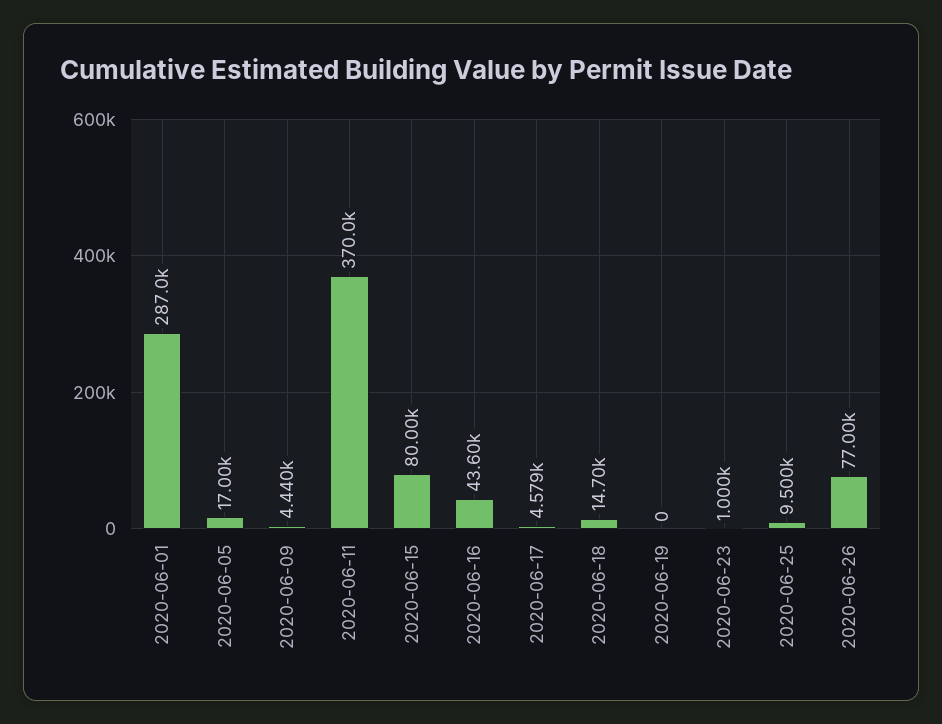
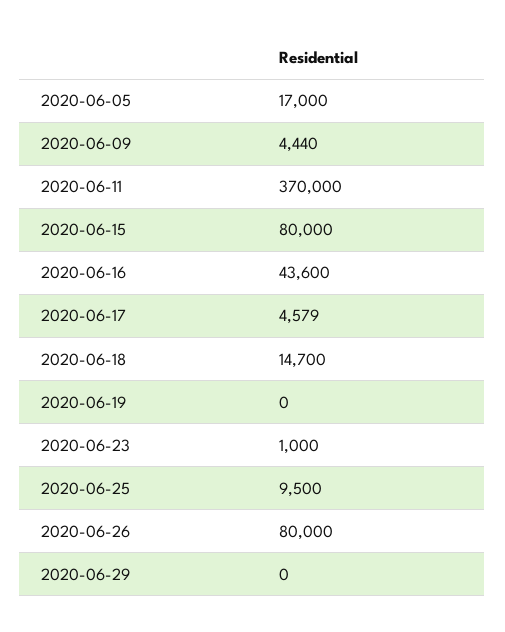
2020-06-01: 287000 -> none
2020-06-26: 77000 -> 80000
2020-06-29: none -> 0

